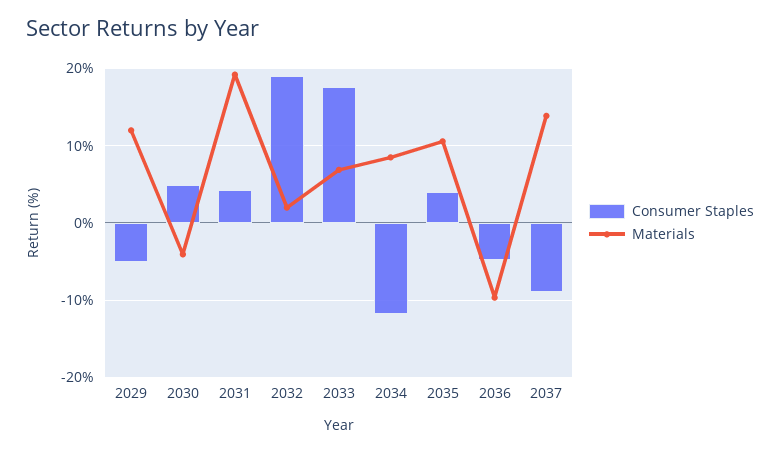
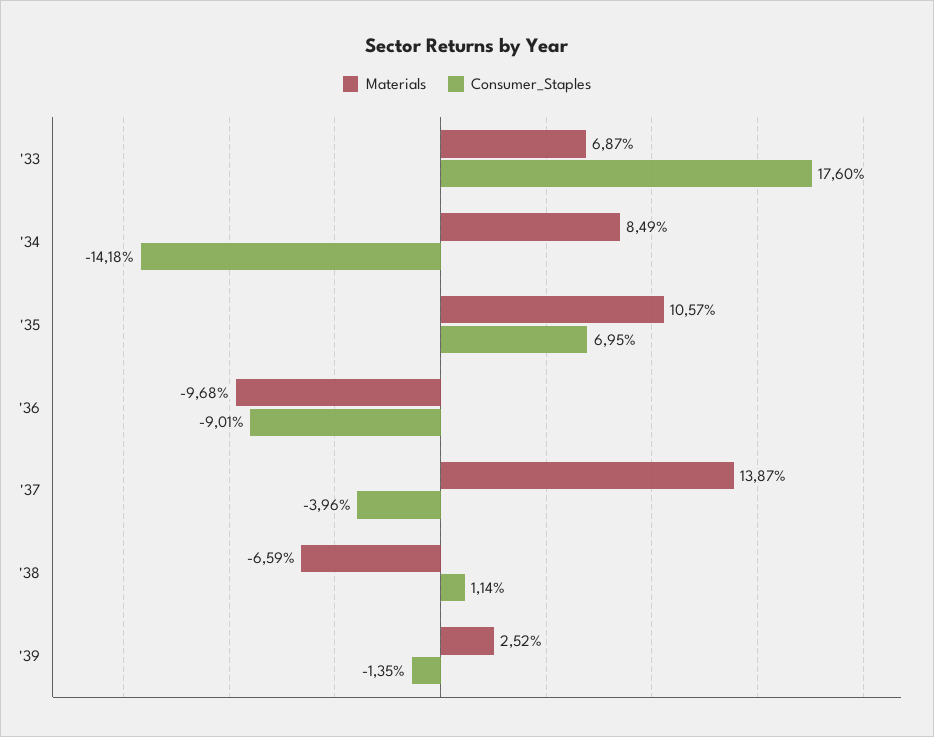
Consumer Staples, 2029: -5 -> none
Materials, 2029: 12 -> none
Consumer Staples, 2030: 5 -> none
Materials, 2030: -4 -> none
Consumer Staples, 2031: 4 -> none
Materials, 2031: 19 -> none
Consumer Staples, 2032: 19 -> none
Materials, 2032: 2 -> none
Consumer Staples, 2034: -12 -> -14.18
Consumer Staples, 2035: 4 -> 6.95
Consumer Staples, 2036: -5 -> -9.01
Consumer Staples, 2037: -9 -> -3.96
Materials, '38: none -> -6.59
Consumer Staples, '38: none -> 1.14
Materials, '39: none -> 2.52
Consumer Staples, '39: none -> -1.35

